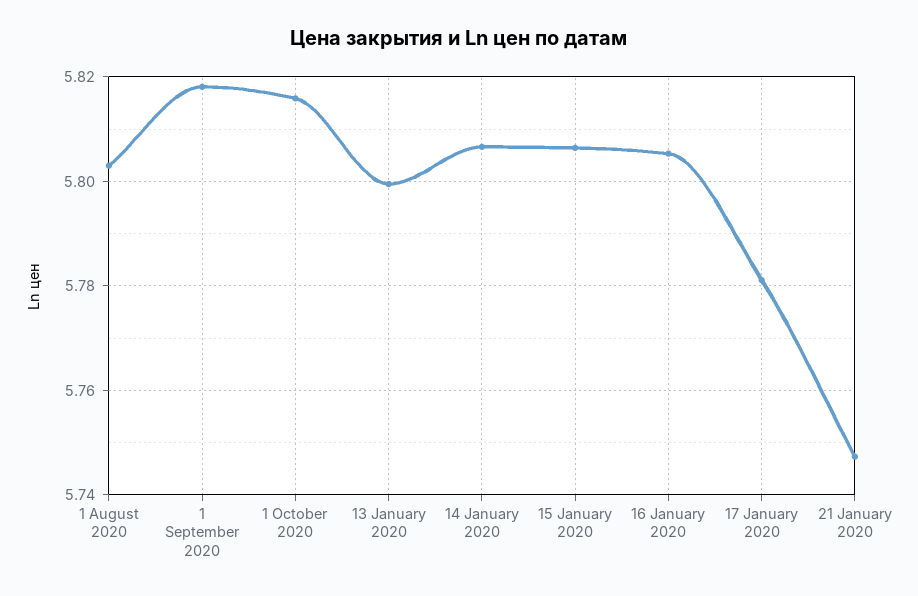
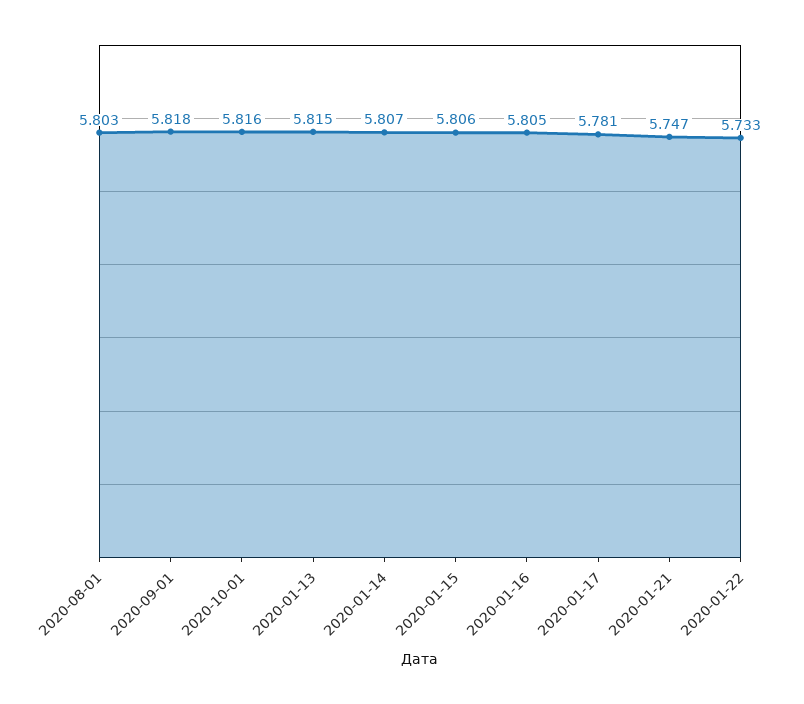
13 January 2020: 5.8 -> 5.815
2020-01-22: none -> 5.733

